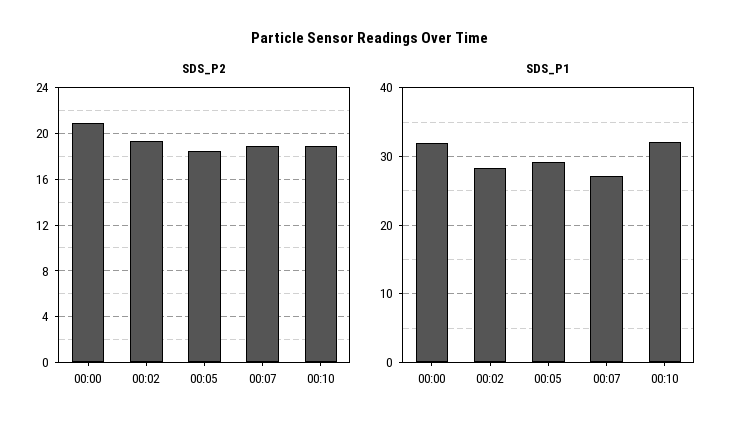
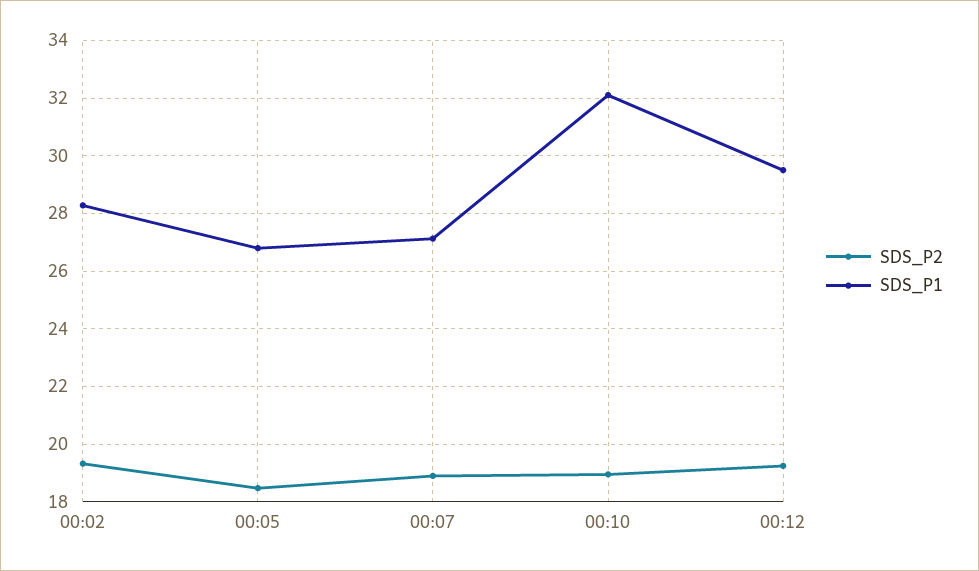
SDS_P2, 00:00: 21 -> none
SDS_P1, 00:00: 32 -> none
SDS_P1, 00:05: 29 -> 26.75
SDS_P2, 00:12: none -> 19.25
SDS_P1, 00:12: none -> 29.5

